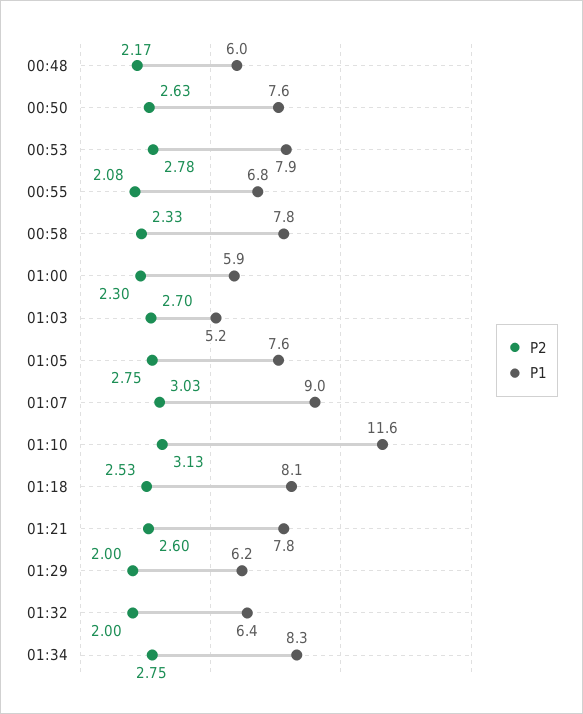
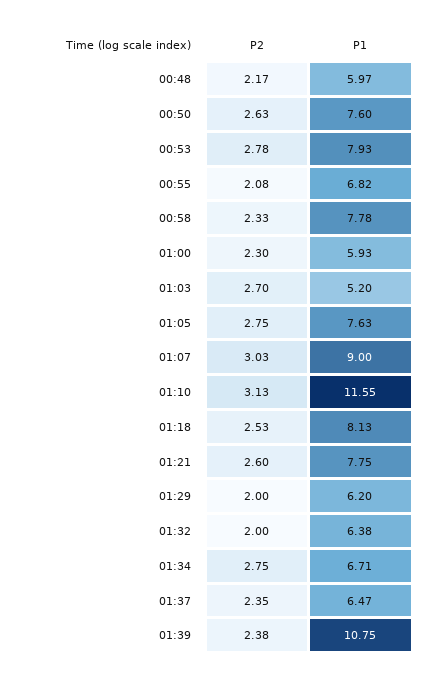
P1, 01:34: 8.3 -> 6.71
P2, 01:37: none -> 2.35
P1, 01:37: none -> 6.47
P2, 01:39: none -> 2.38
P1, 01:39: none -> 10.75

